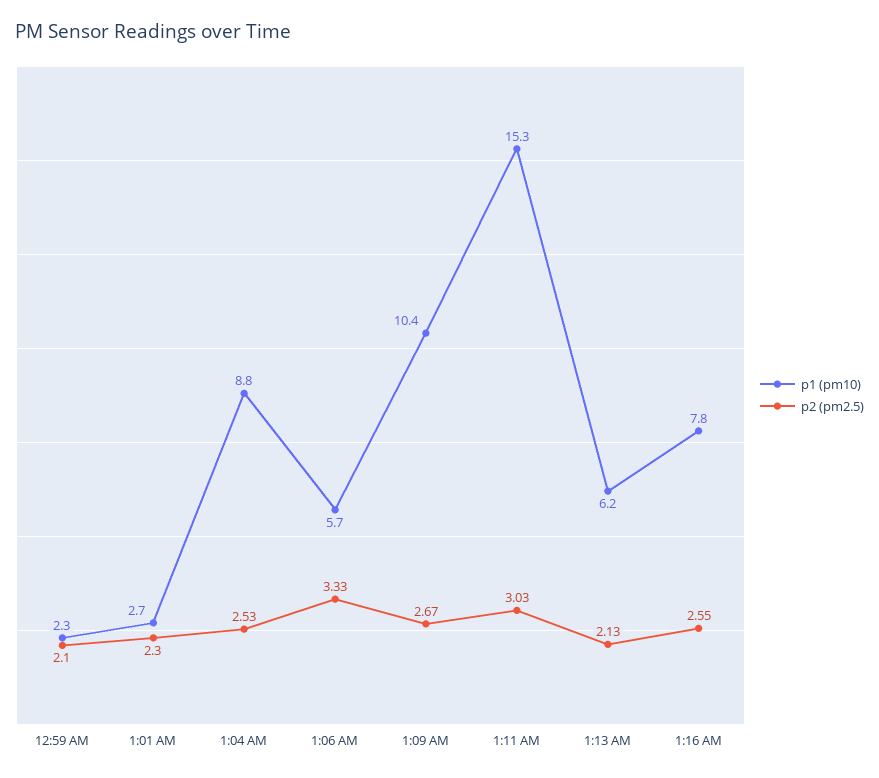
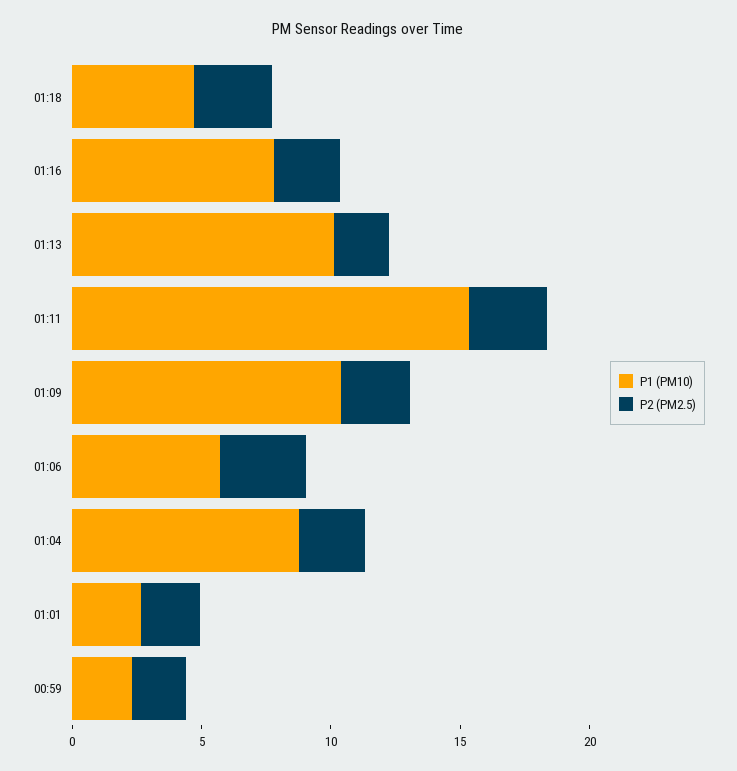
p1 (pm10), 1:13 AM: 6.2 -> 10
p1 (pm10), 01:18: none -> 5
p2 (pm2.5), 01:18: none -> 3

